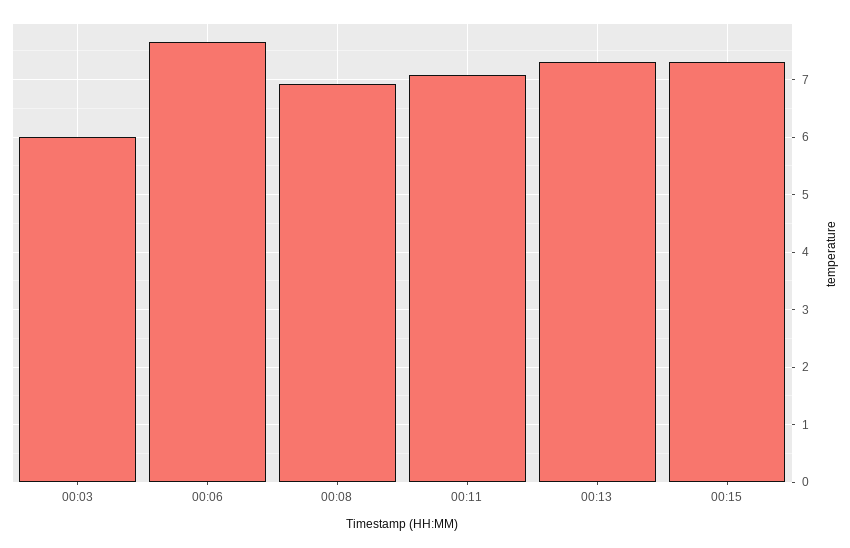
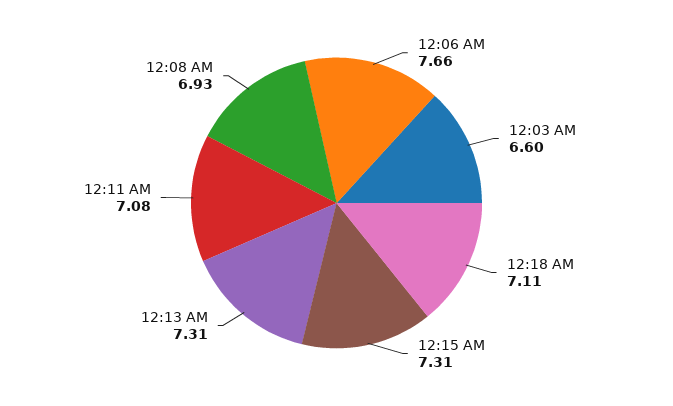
00:03: 6 -> 6.6
12:18 AM: none -> 7.11

